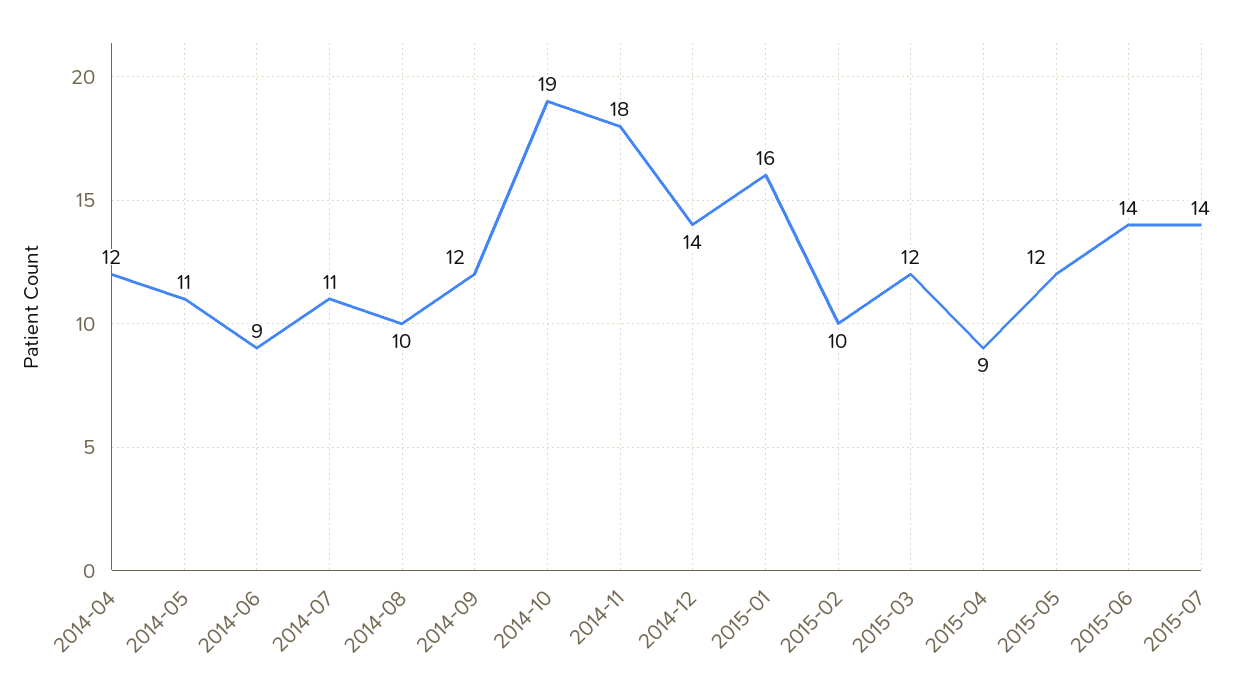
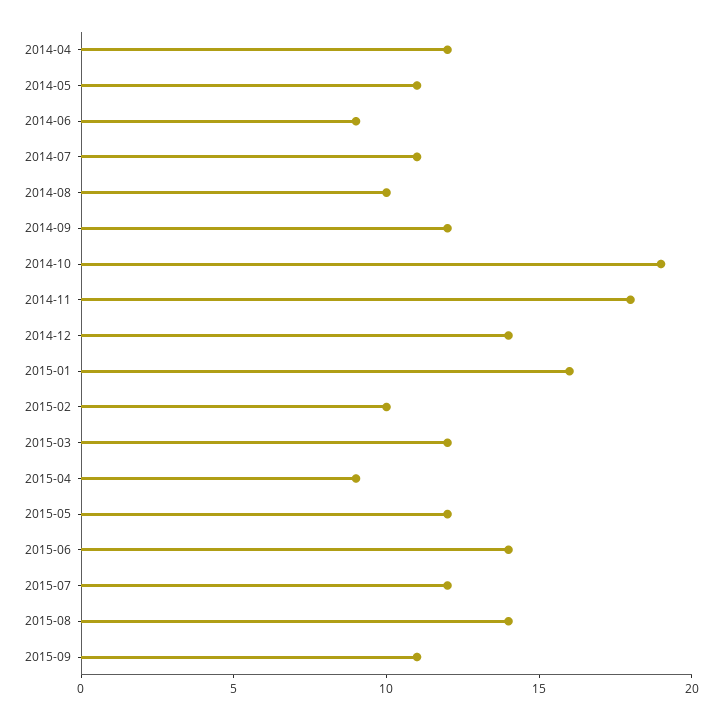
2015-07: 14 -> 12
2015-08: none -> 14
2015-09: none -> 11

